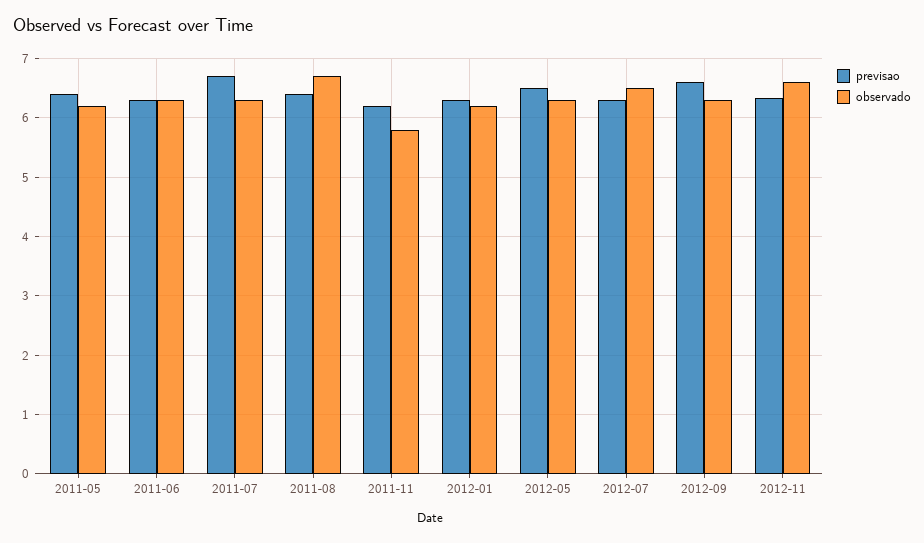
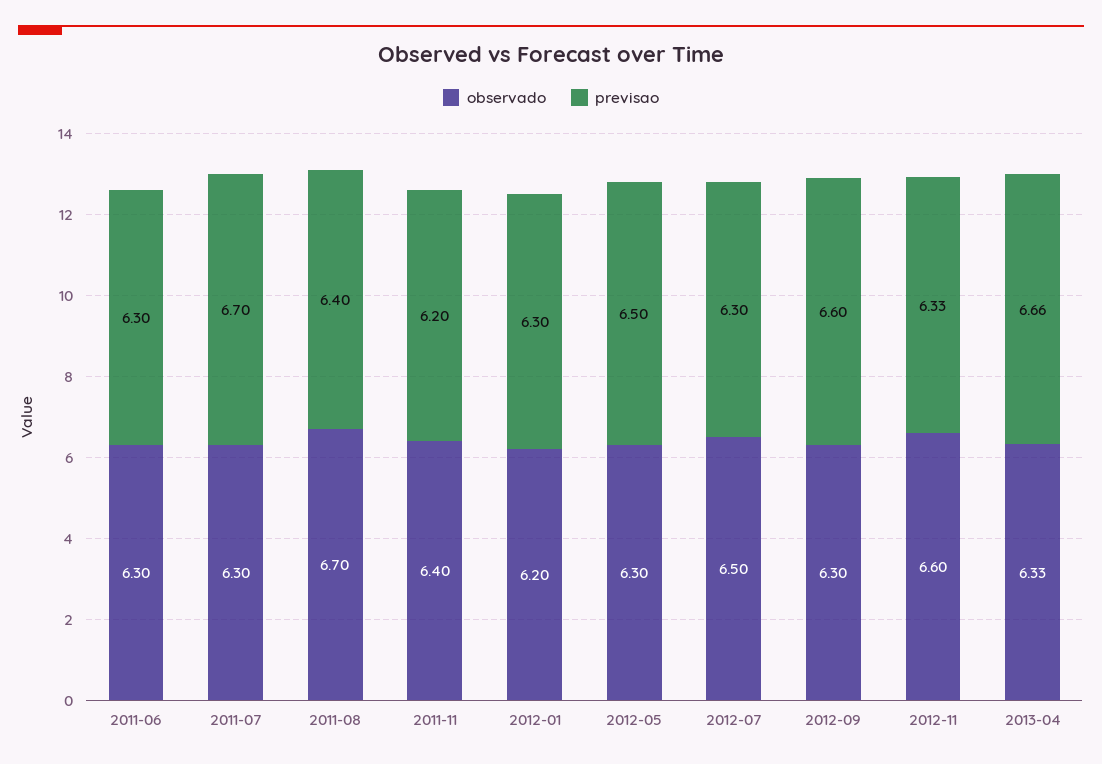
previsao, 2011-05: 6.4 -> none
observado, 2011-05: 6.2 -> none
observado, 2011-11: 5.8 -> 6.4
observado, 2013-04: none -> 6.33
previsao, 2013-04: none -> 6.66

